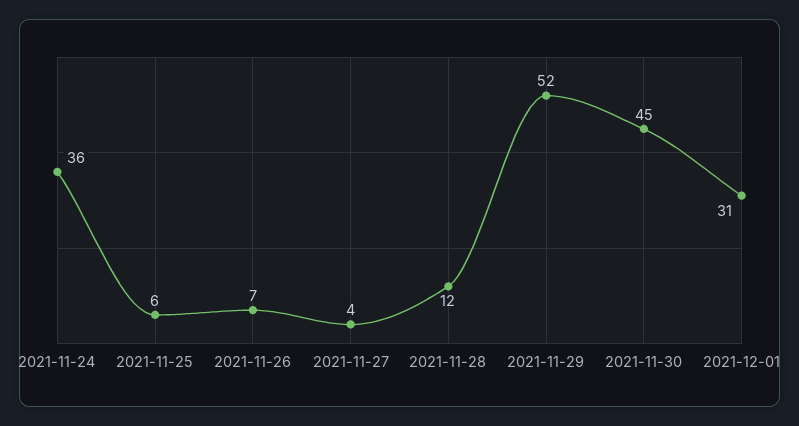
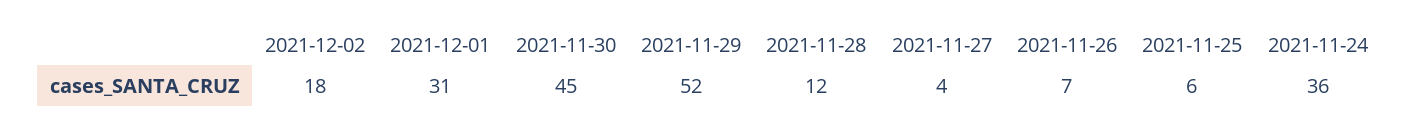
2021-12-02: none -> 18

